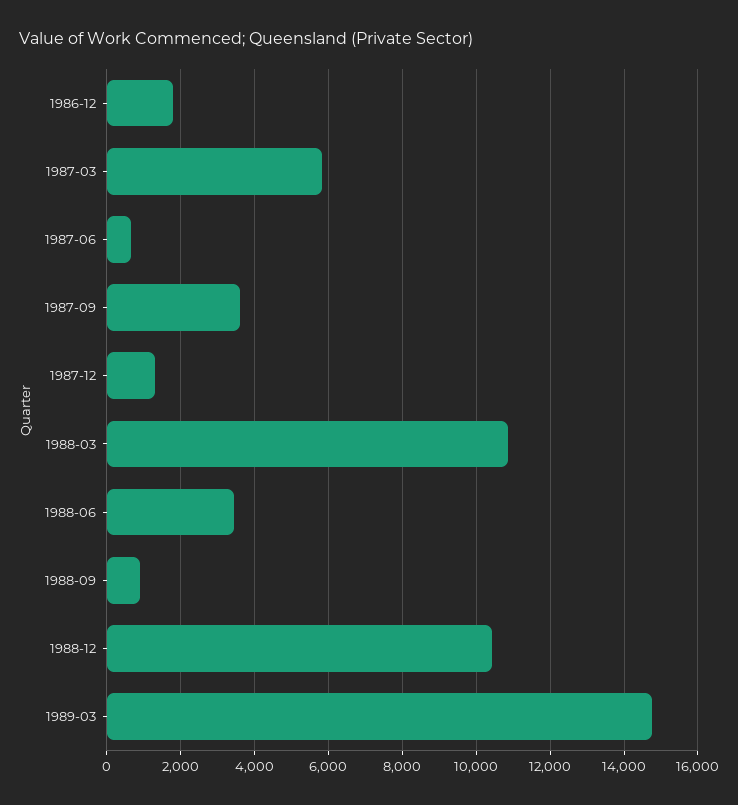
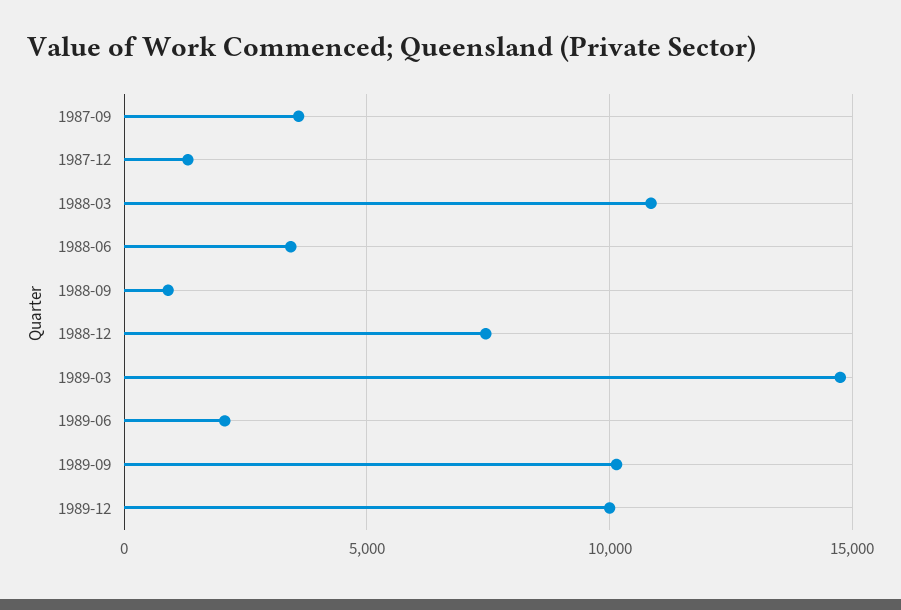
1986-12: 1800 -> none
1987-03: 5800 -> none
1987-06: 600 -> none
1988-12: 10400 -> 7500
1989-06: none -> 2000
1989-09: none -> 10000
1989-12: none -> 10000

